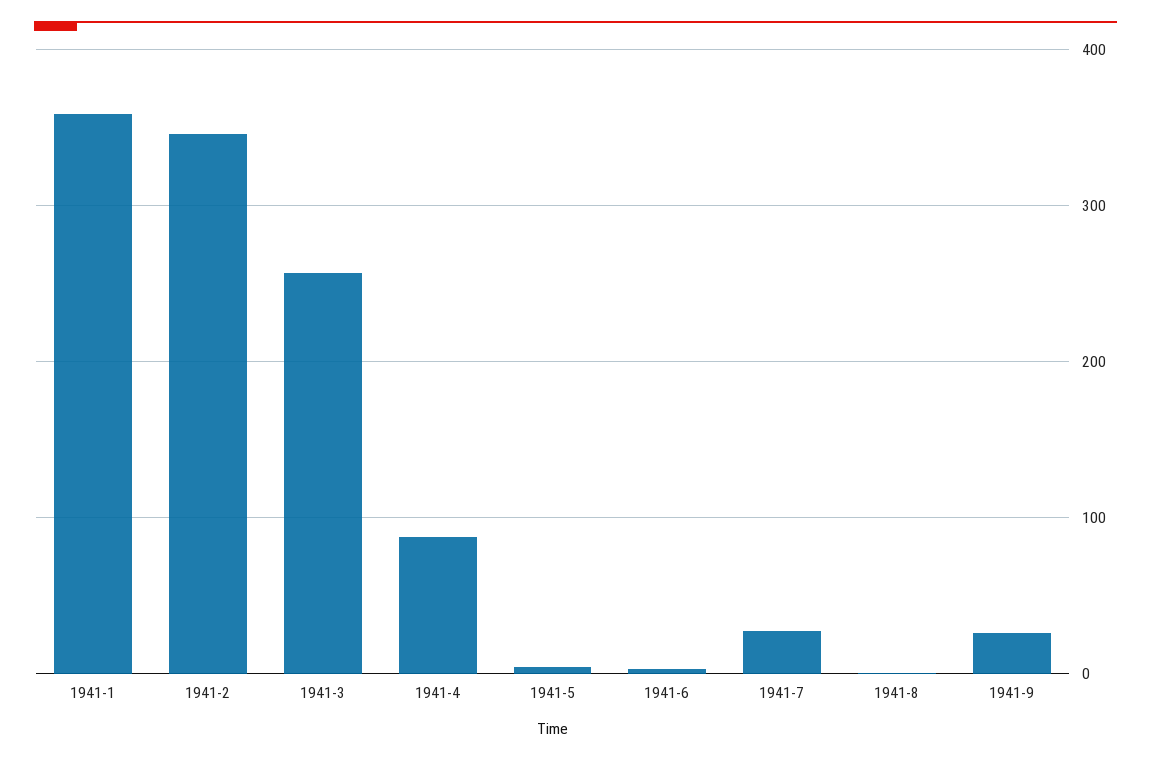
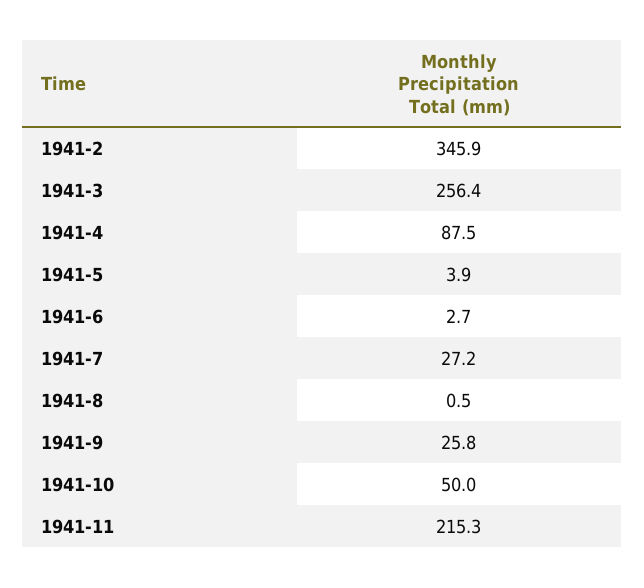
1941-1: 360 -> none
1941-10: none -> 50
1941-11: none -> 215.3

